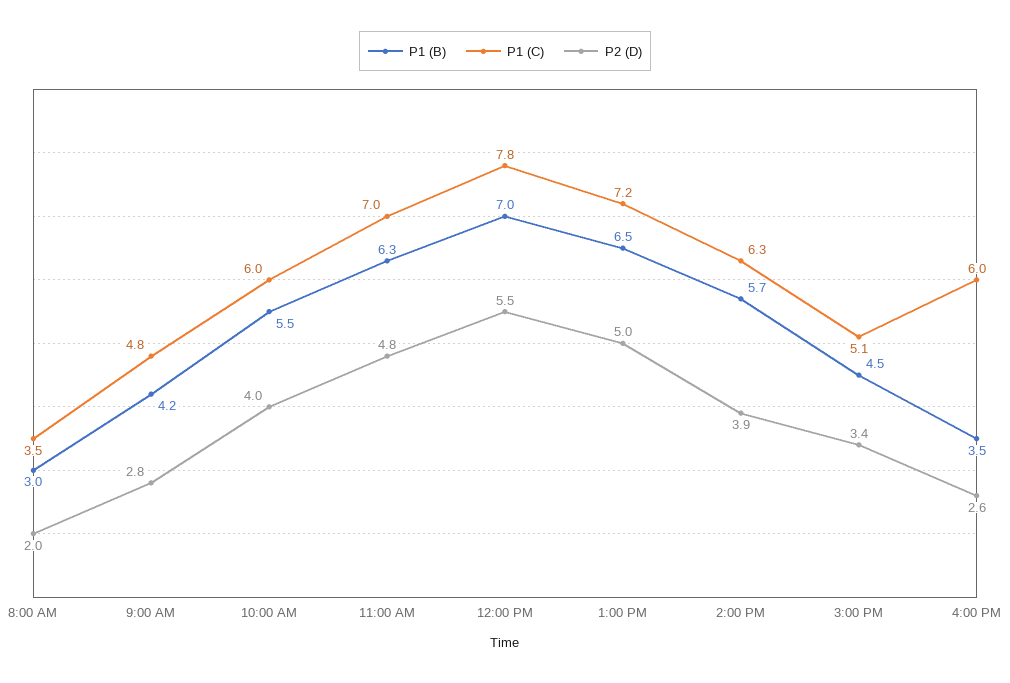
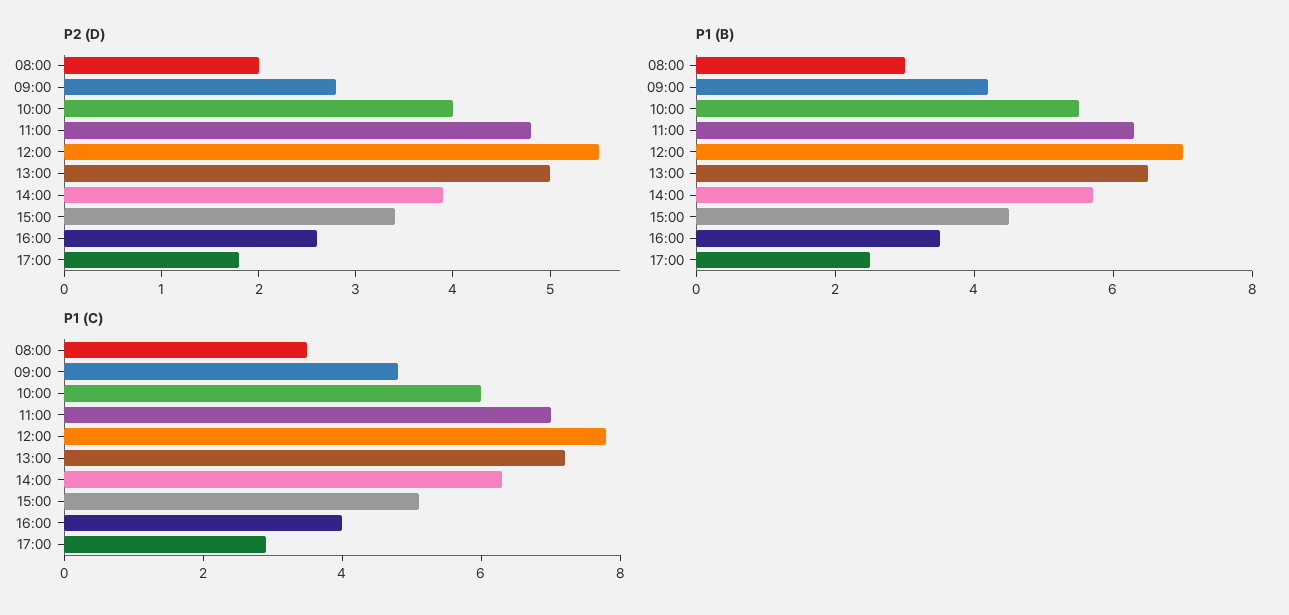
P1 (C), 4:00 PM: 6 -> 4
P2 (D), 17:00: none -> 1.8
P1 (B), 17:00: none -> 2.5
P1 (C), 17:00: none -> 3

